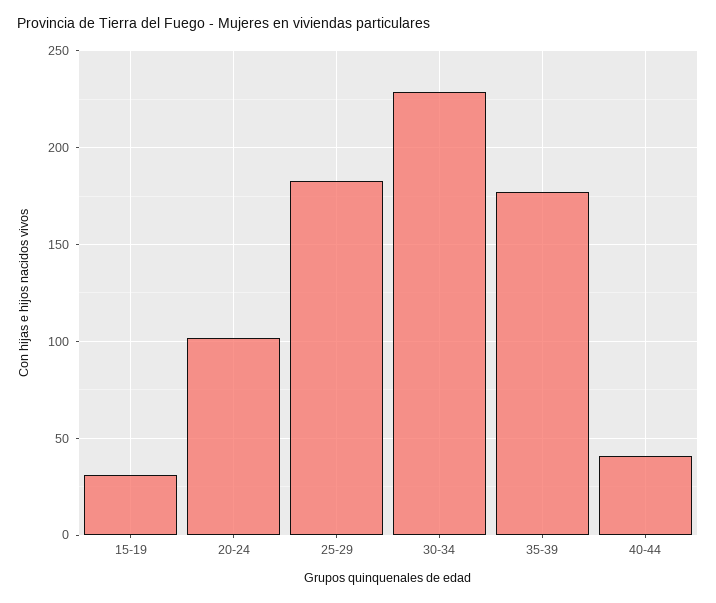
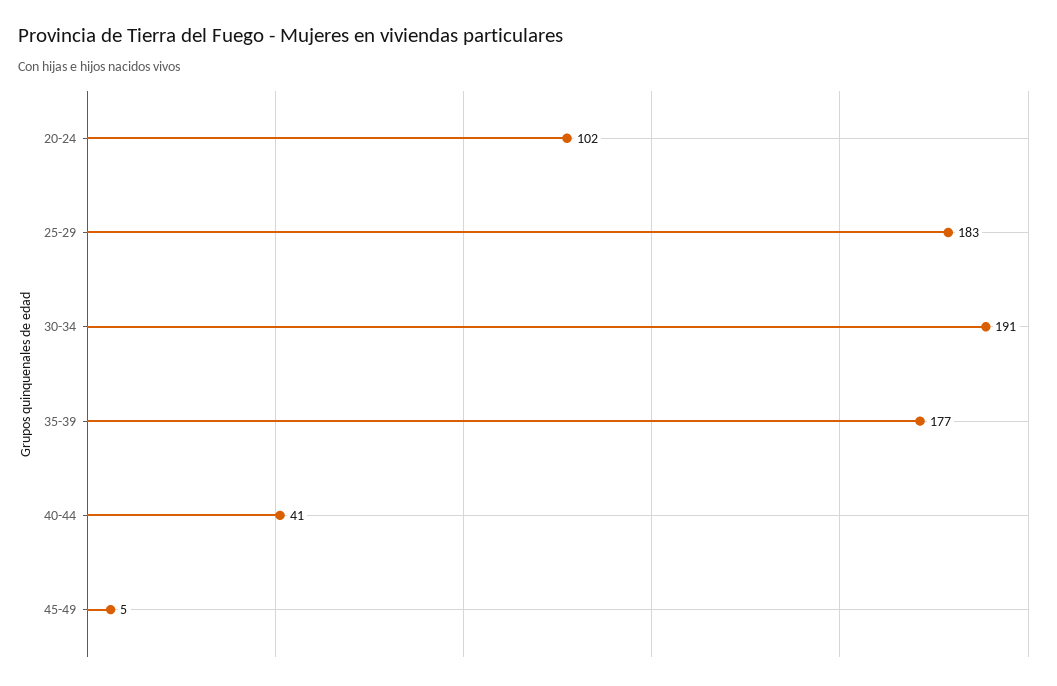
15-19: 30 -> none
30-34: 230 -> 191
45-49: none -> 5

